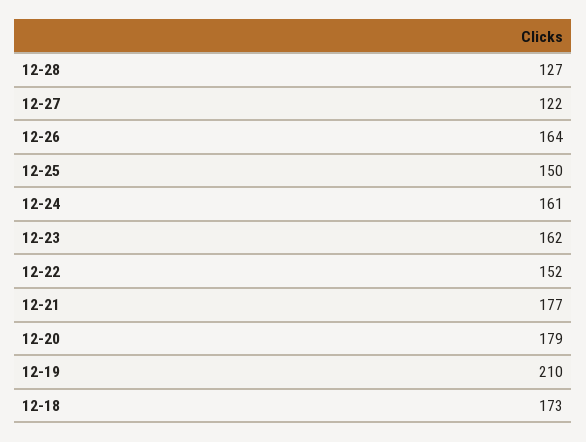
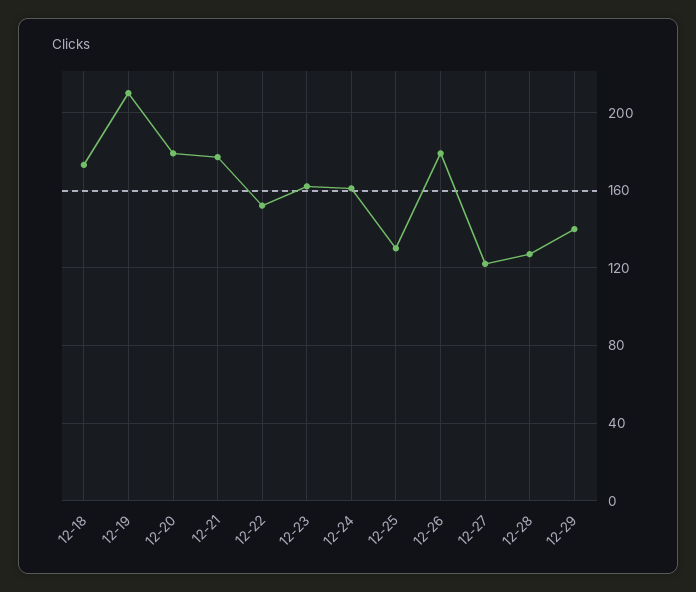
12-26: 164 -> 180
12-25: 150 -> 130
12-29: none -> 140

